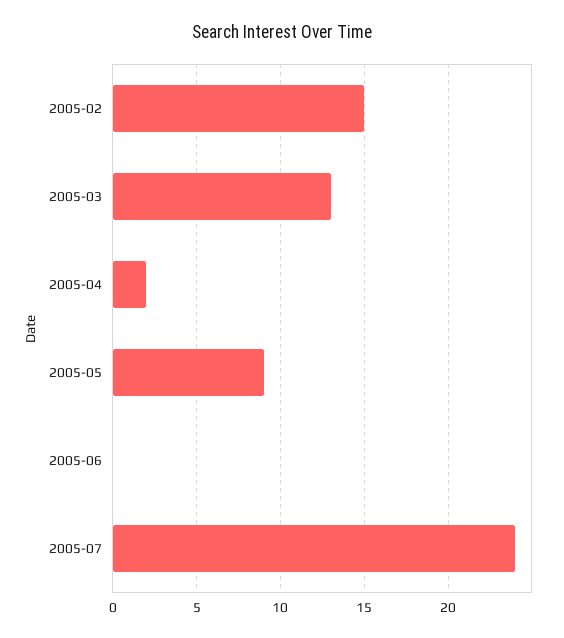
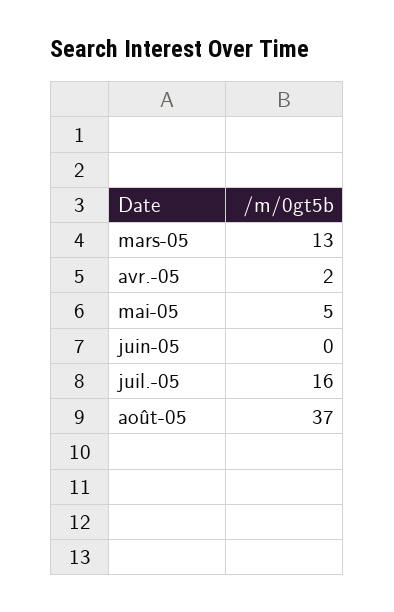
2005-02: 15 -> none
2005-05: 9 -> 5
2005-07: 24 -> 16
août-05: none -> 37

